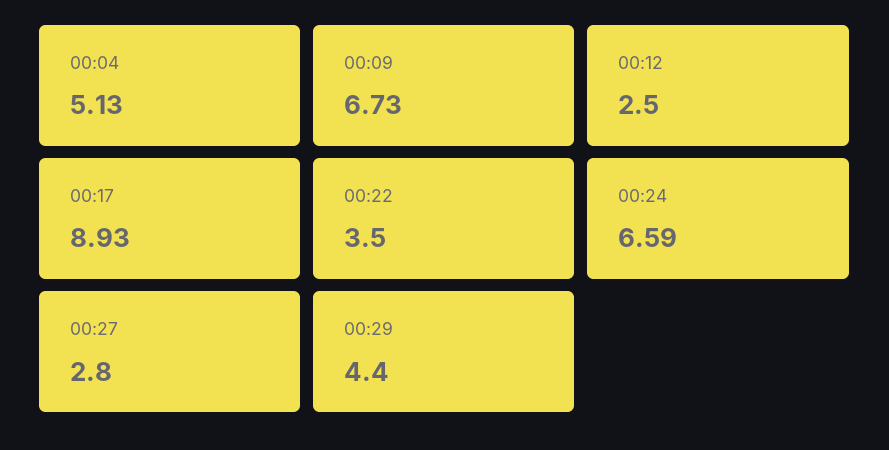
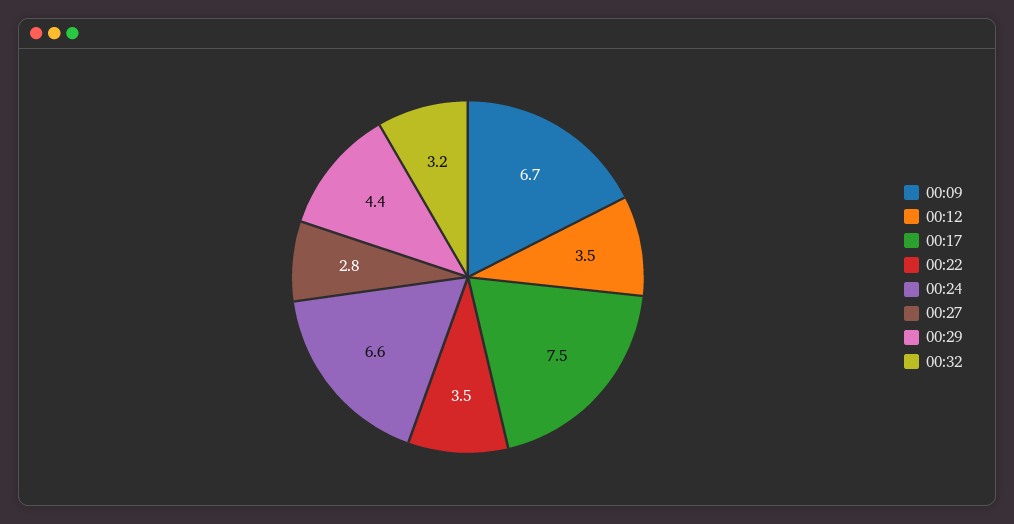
00:04: 5.13 -> none
00:12: 2.5 -> 3.5
00:17: 8.93 -> 7.5
00:32: none -> 3.2

